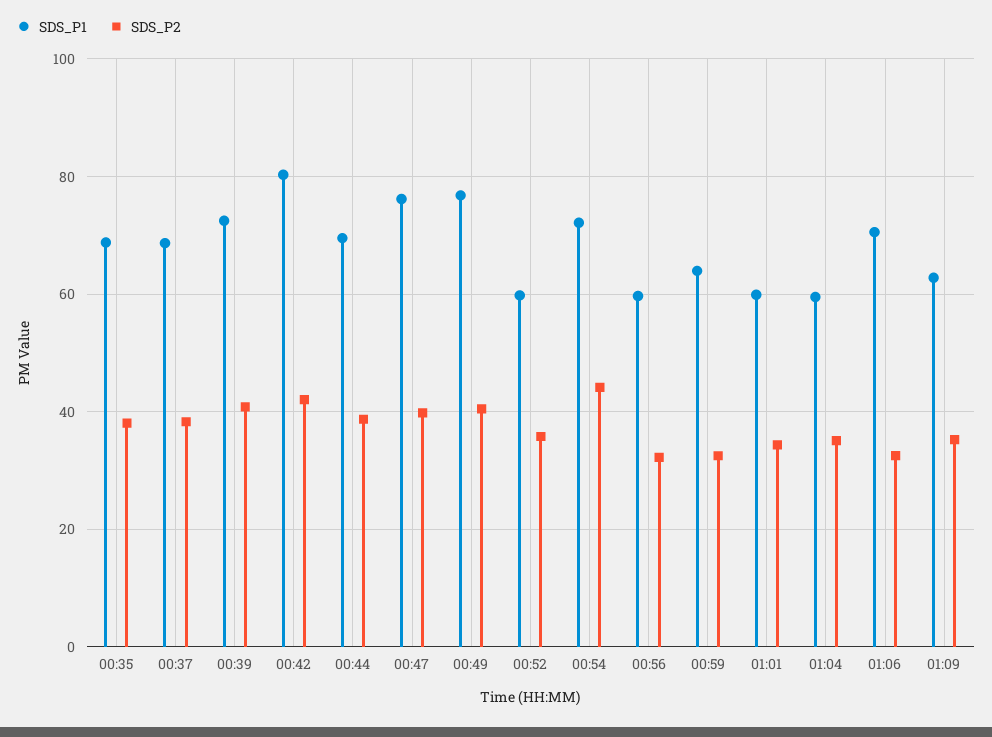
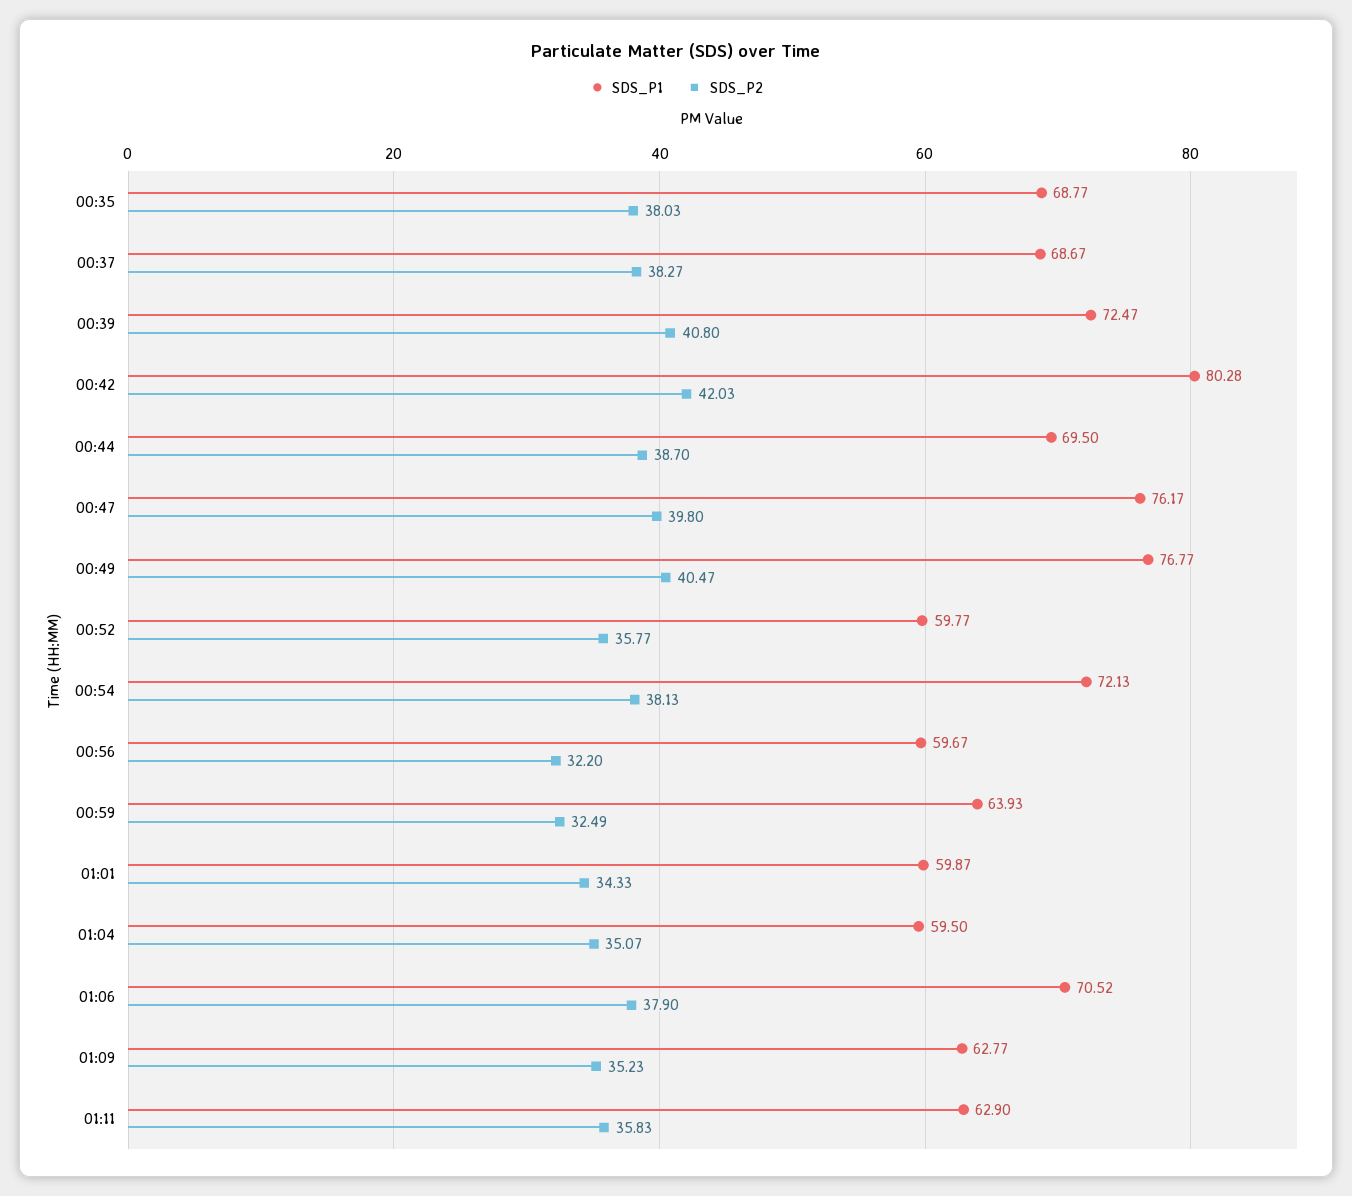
SDS_P2, 00:54: 44 -> 38.13
SDS_P2, 01:06: 32 -> 37.9
SDS_P1, 01:11: none -> 62.9
SDS_P2, 01:11: none -> 35.83

